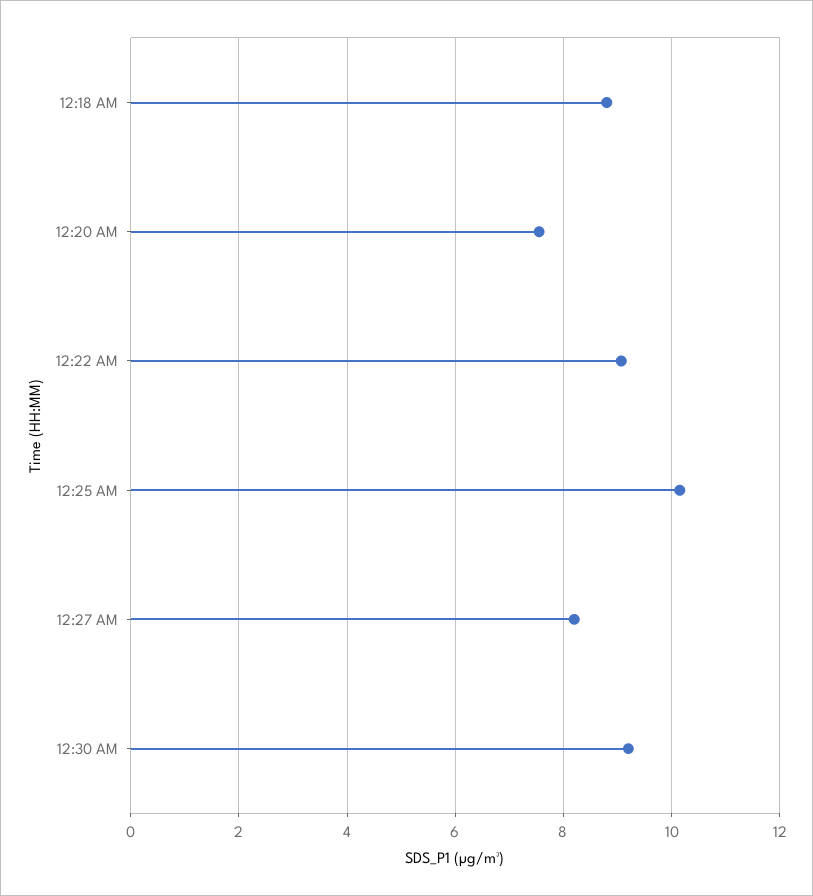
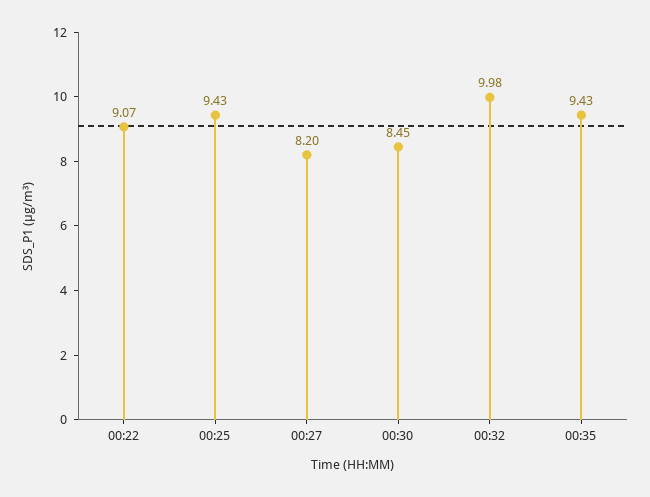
12:18 AM: 8.8 -> none
12:20 AM: 7.6 -> none
12:25 AM: 10.2 -> 9.43
12:30 AM: 9.2 -> 8.45
00:32: none -> 9.98
00:35: none -> 9.43

